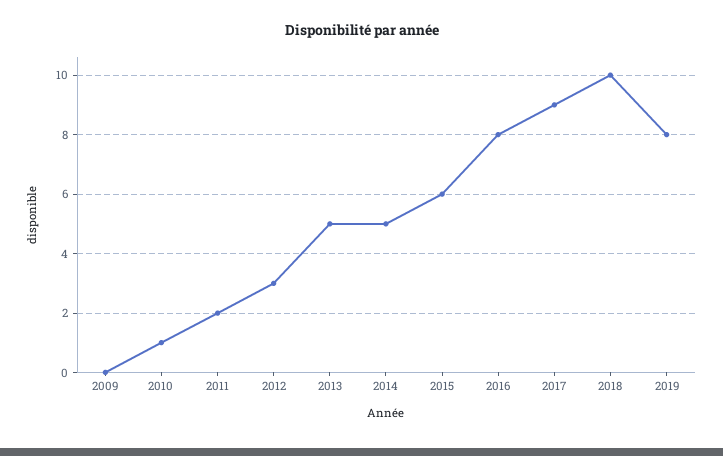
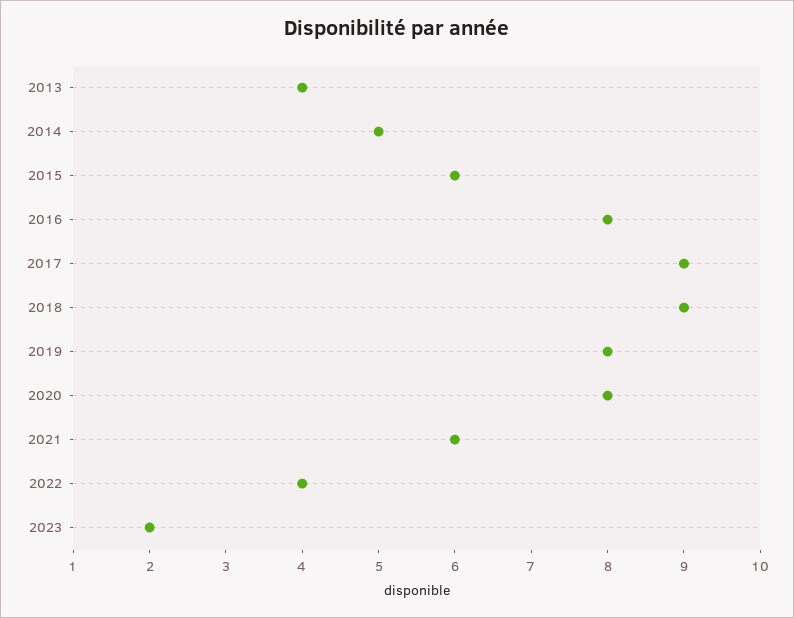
2009: 0 -> none
2010: 1 -> none
2011: 2 -> none
2012: 3 -> none
2013: 5 -> 4
2018: 10 -> 9
2020: none -> 8
2021: none -> 6
2022: none -> 4
2023: none -> 2

